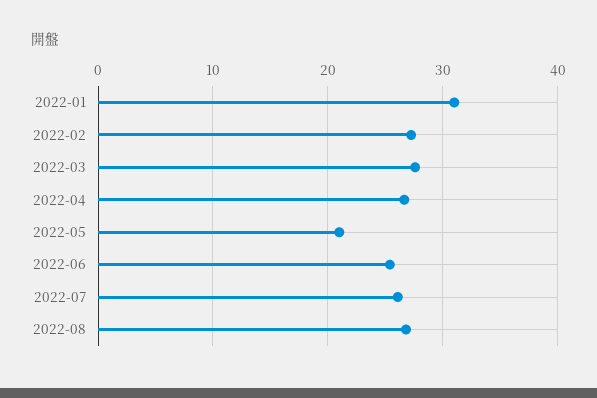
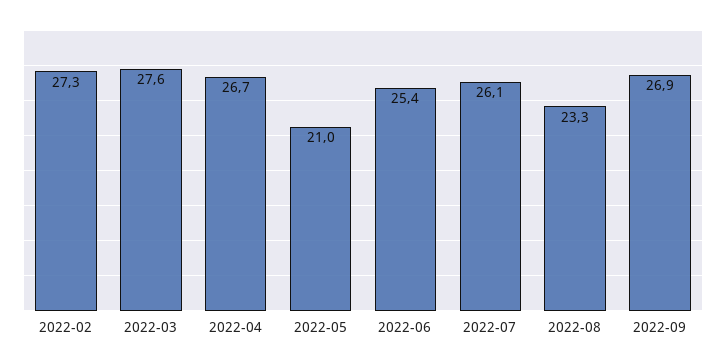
2022-01: 31 -> none
2022-08: 27 -> 23.3
2022-09: none -> 26.9

